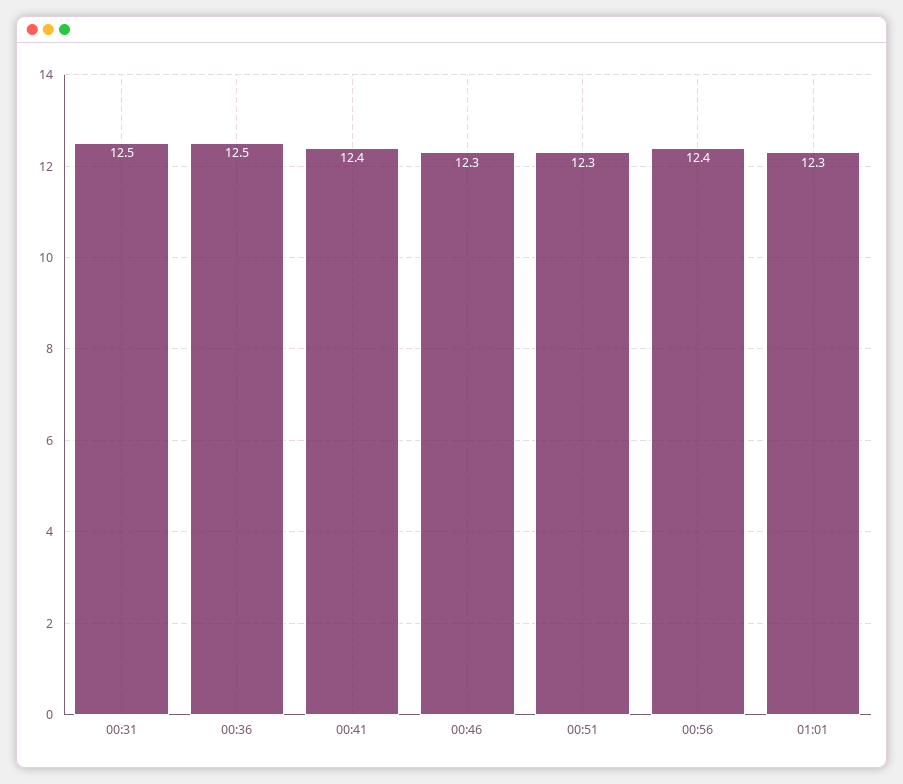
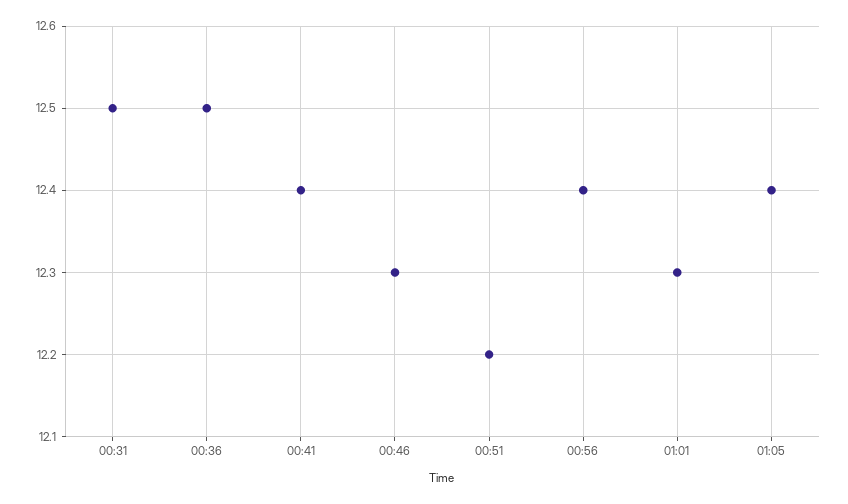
00:51: 12.3 -> 12.2
01:05: none -> 12.4

